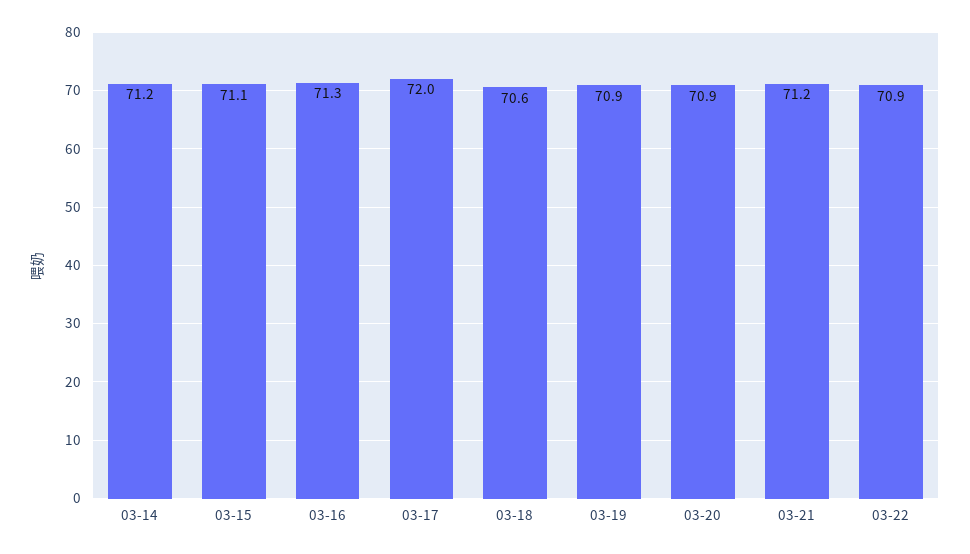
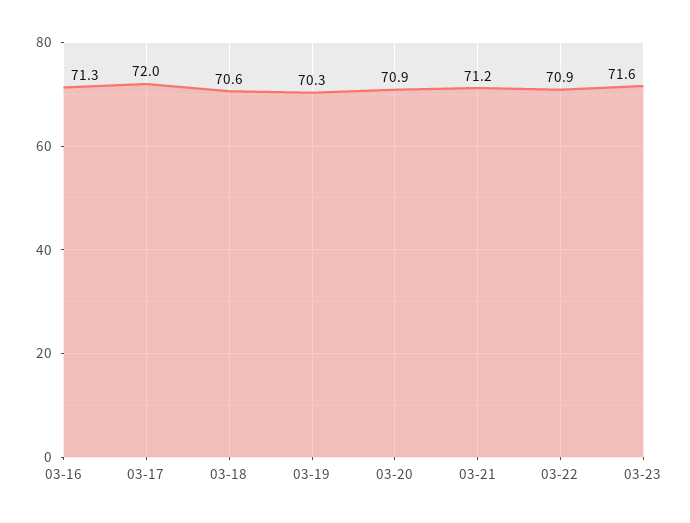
03-14: 71.2 -> none
03-15: 71.1 -> none
03-19: 70.9 -> 70.3
03-23: none -> 71.6

